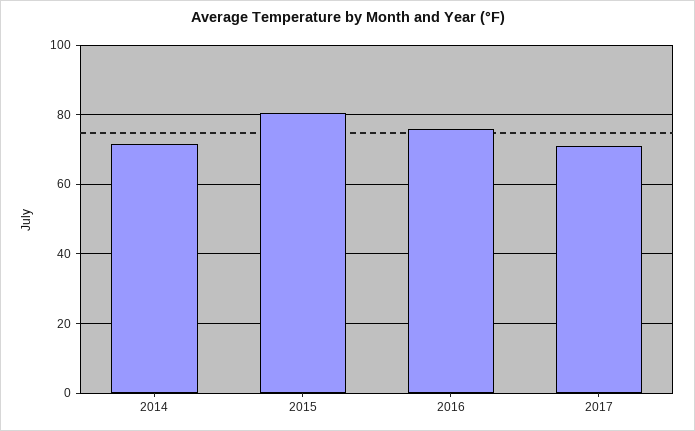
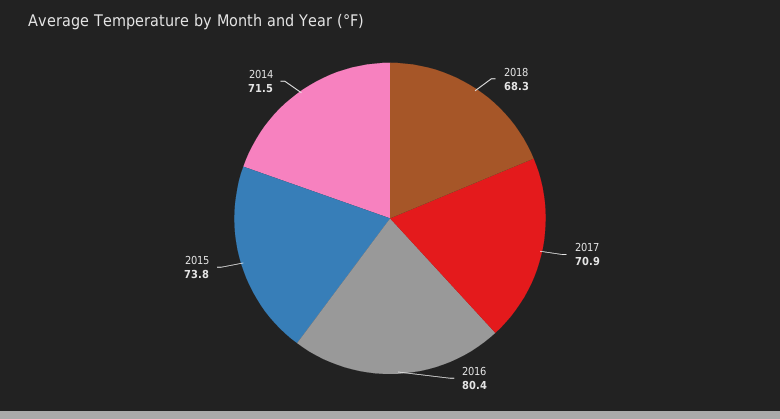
2015: 80 -> 73.8
2016: 76 -> 80.4
2018: none -> 68.3

